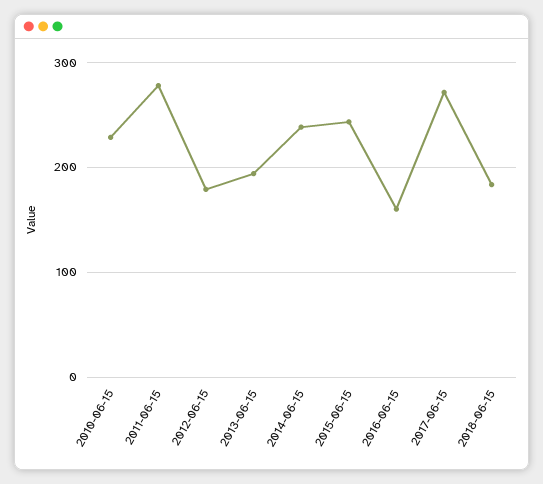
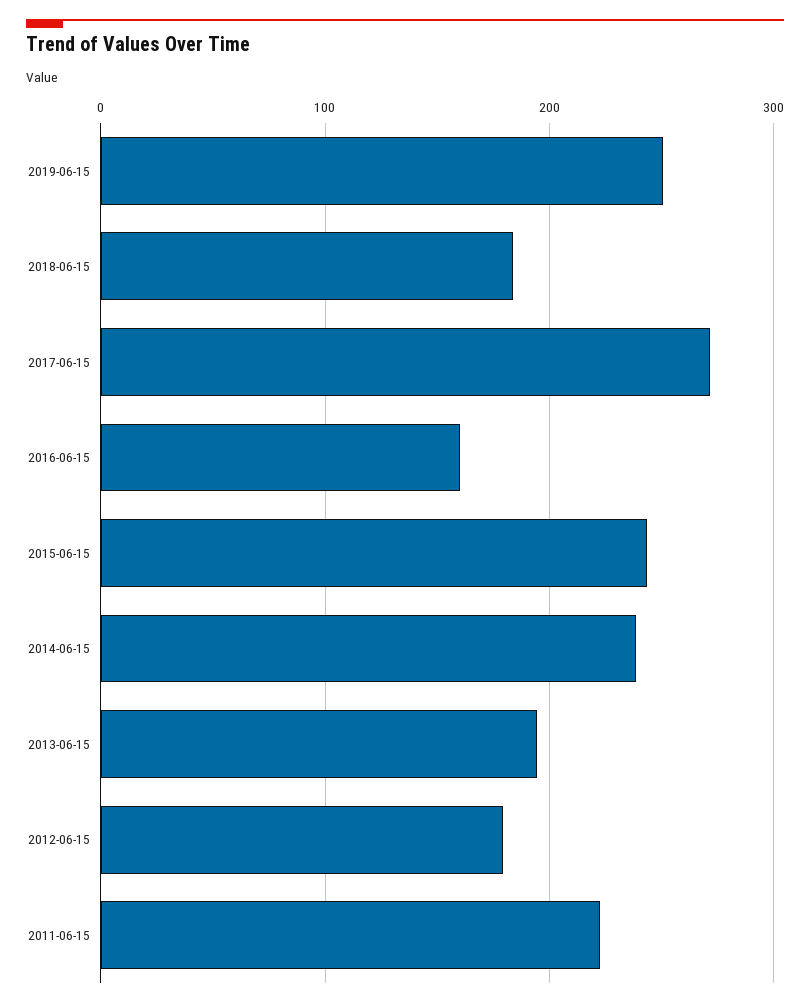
2010-06-15: 230 -> none
2011-06-15: 280 -> 220
2019-06-15: none -> 250

